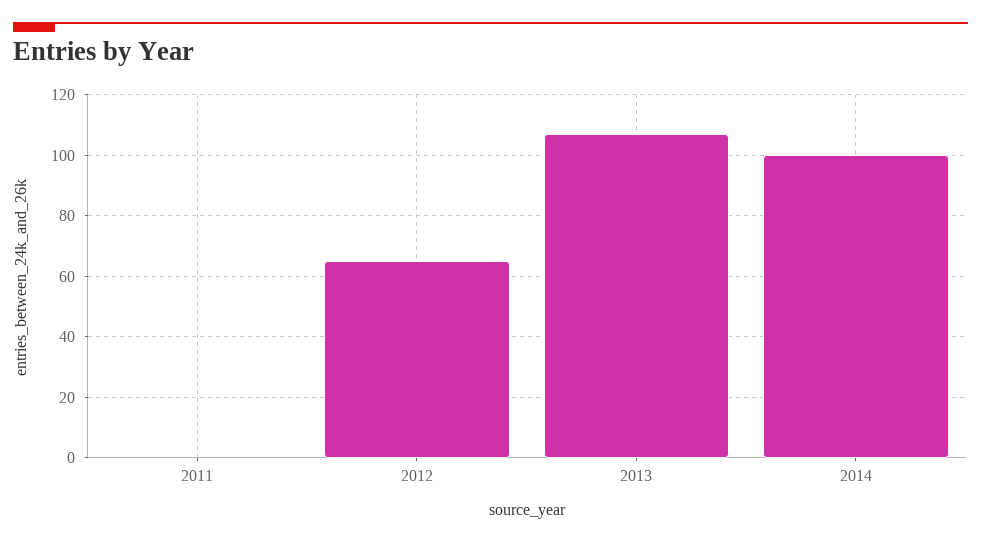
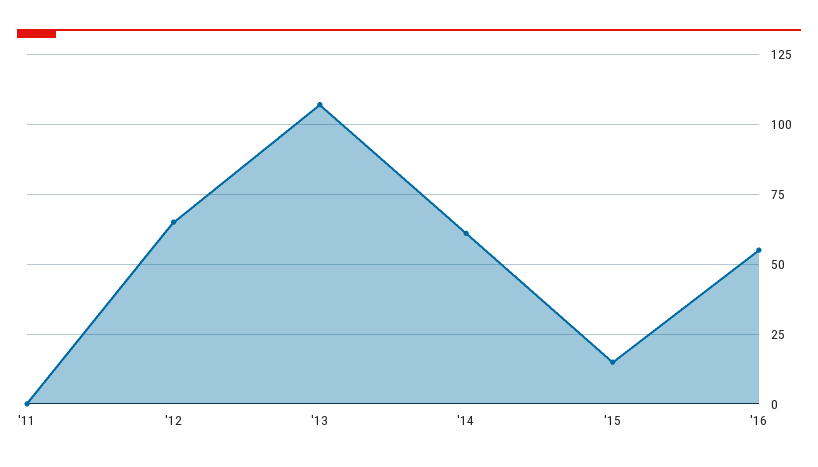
2014: 100 -> 60
'15: none -> 15
'16: none -> 55

